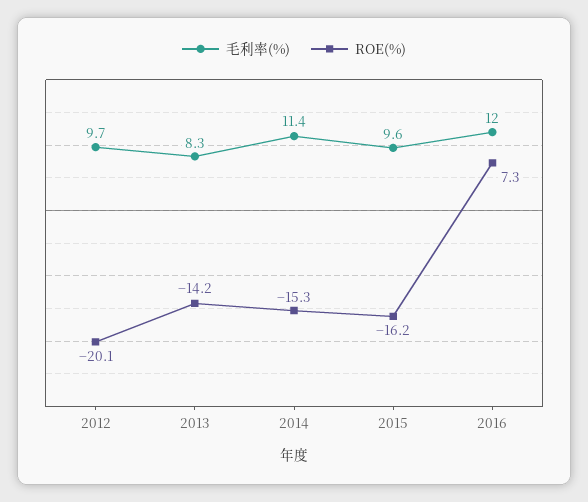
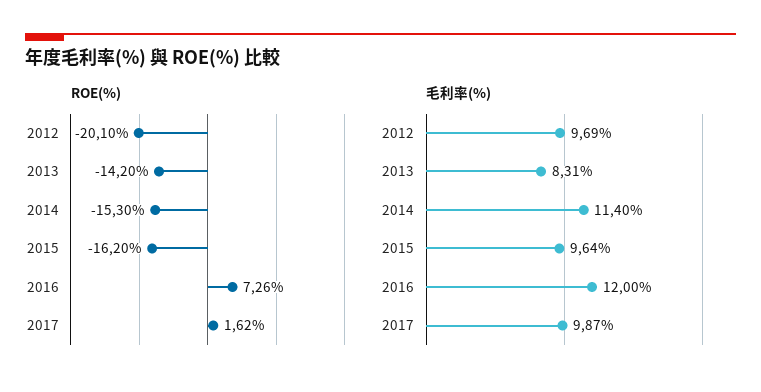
ROE(%), 2017: none -> 1.62
毛利率(%), 2017: none -> 9.87

